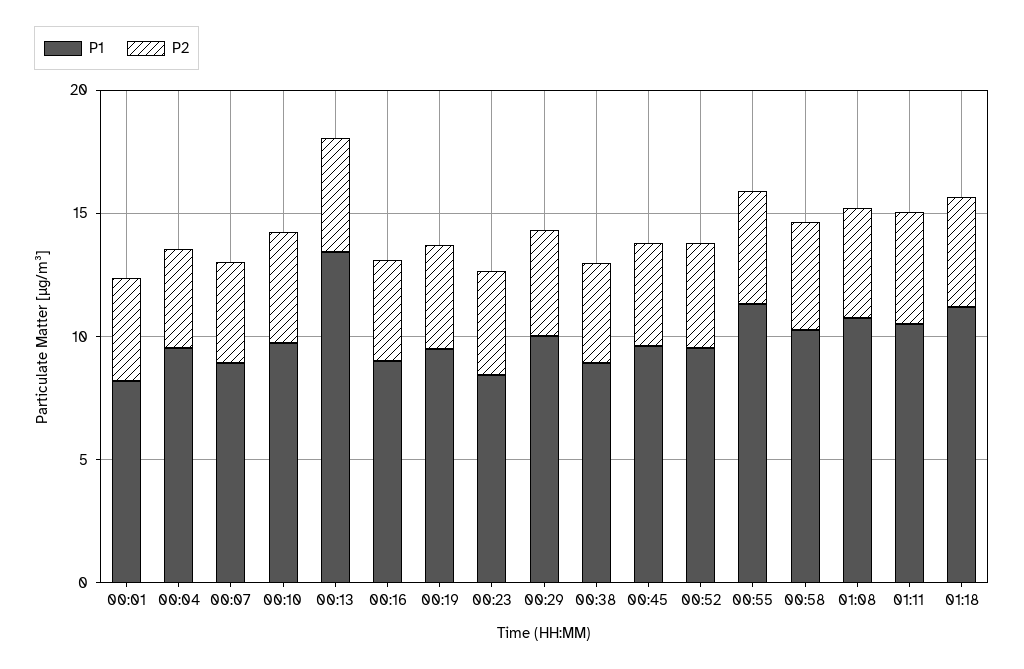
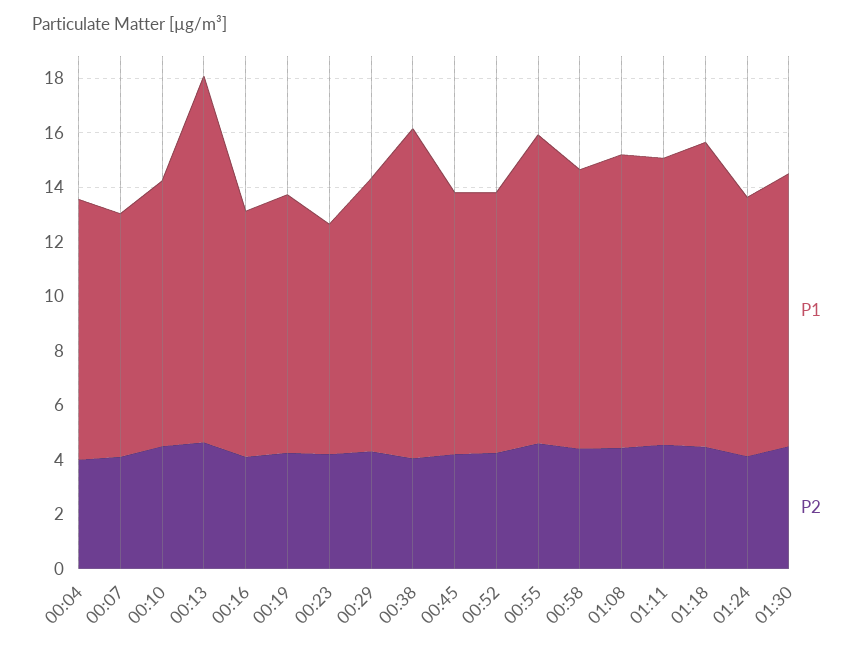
P1, 00:01: 8 -> none
P2, 00:01: 4 -> none
P1, 00:38: 9 -> 12
P1, 01:24: none -> 9.5
P2, 01:24: none -> 4
P1, 01:30: none -> 10
P2, 01:30: none -> 4.5

